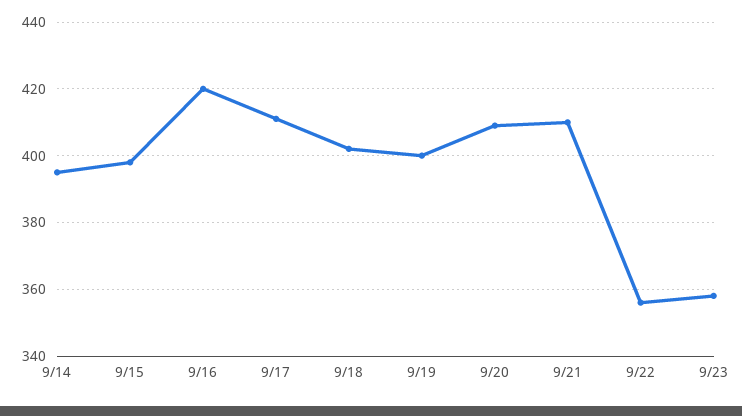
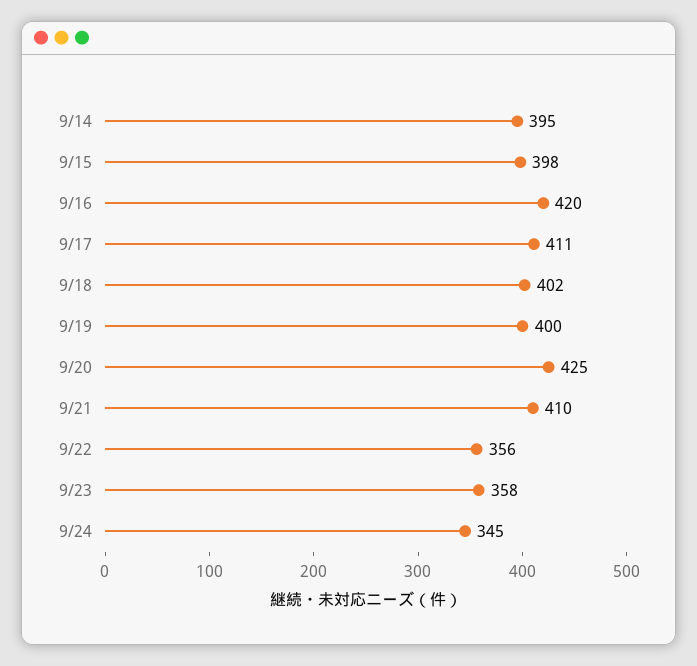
9/20: 410 -> 425
9/24: none -> 345

